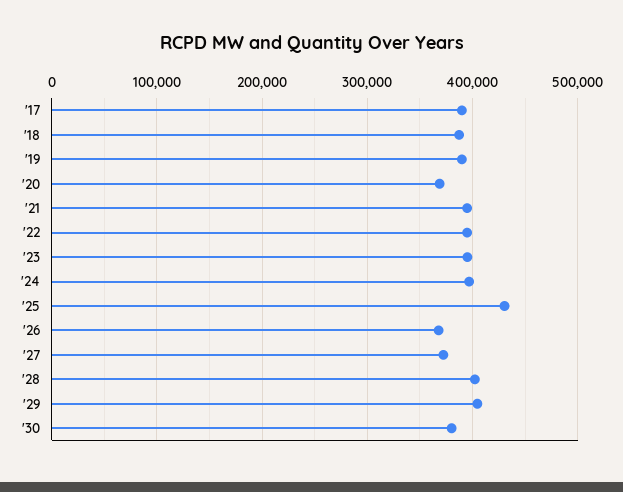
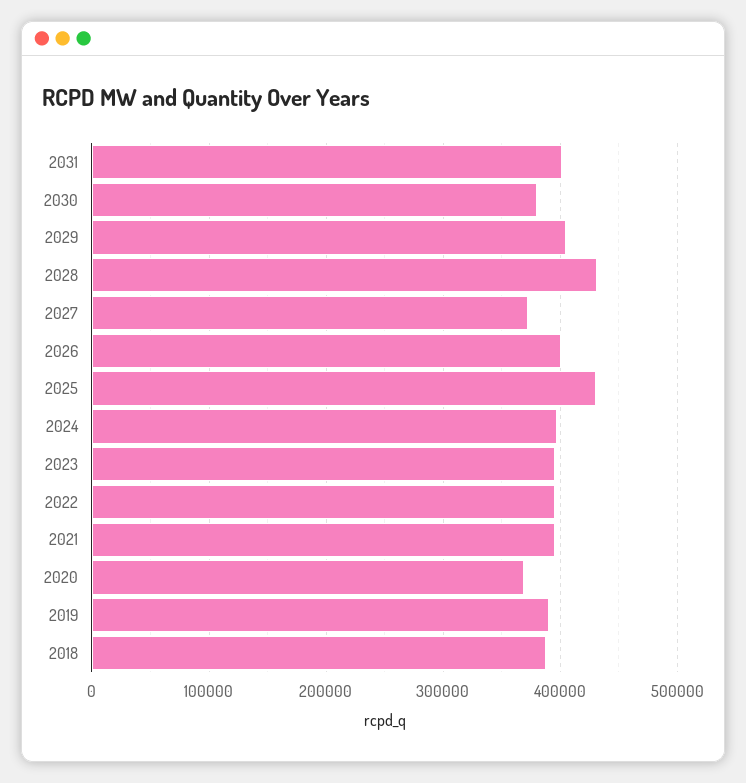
'17: 390000 -> none
'26: 370000 -> 400000
'28: 400000 -> 430000
2031: none -> 400000

